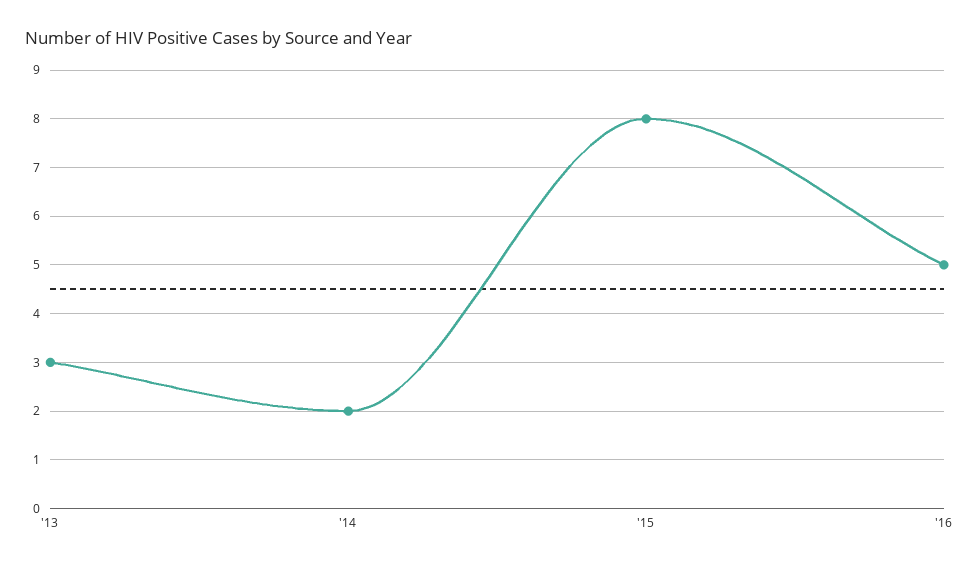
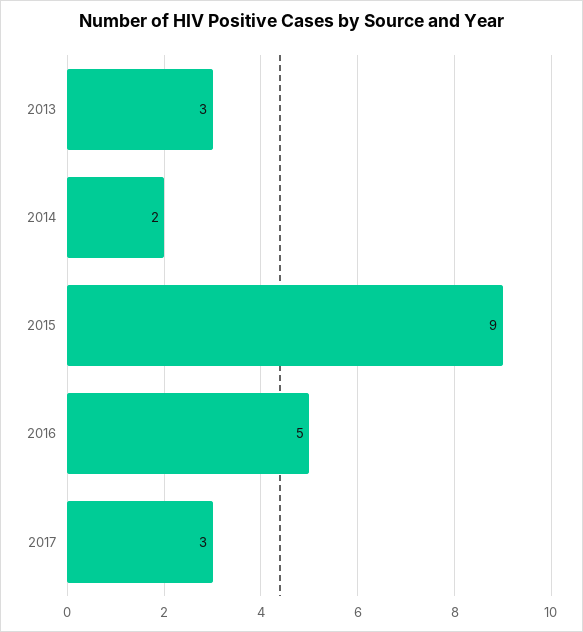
'15: 8 -> 9
2017: none -> 3

